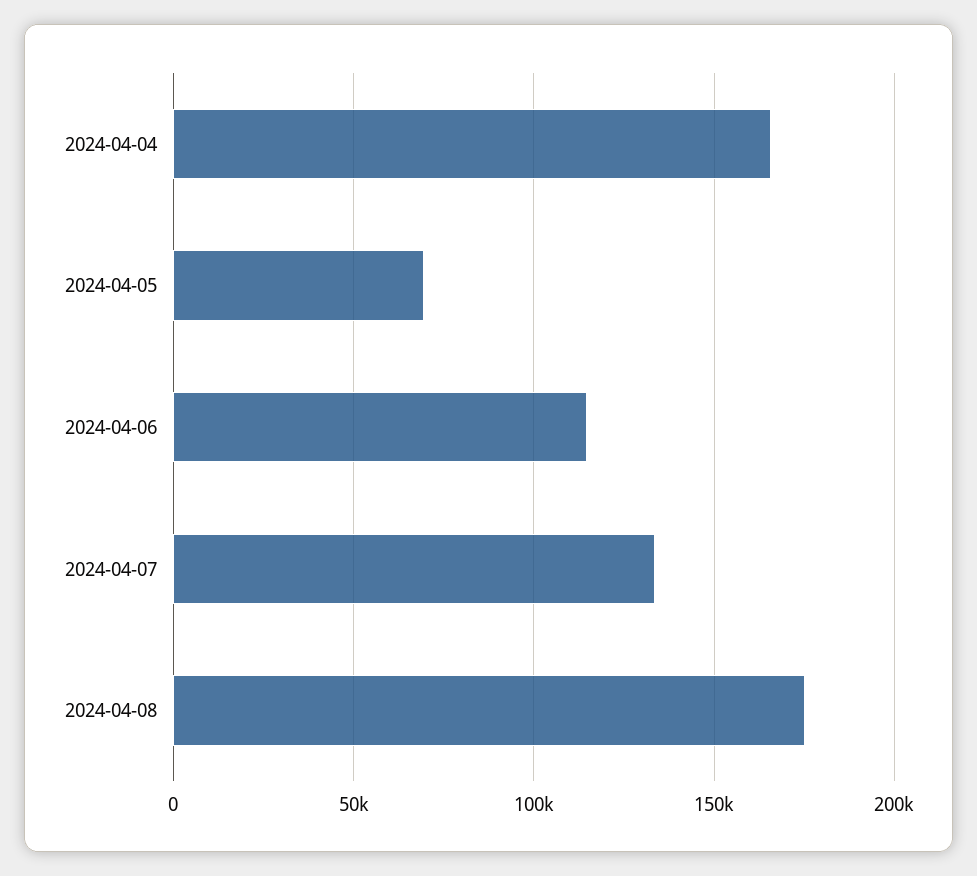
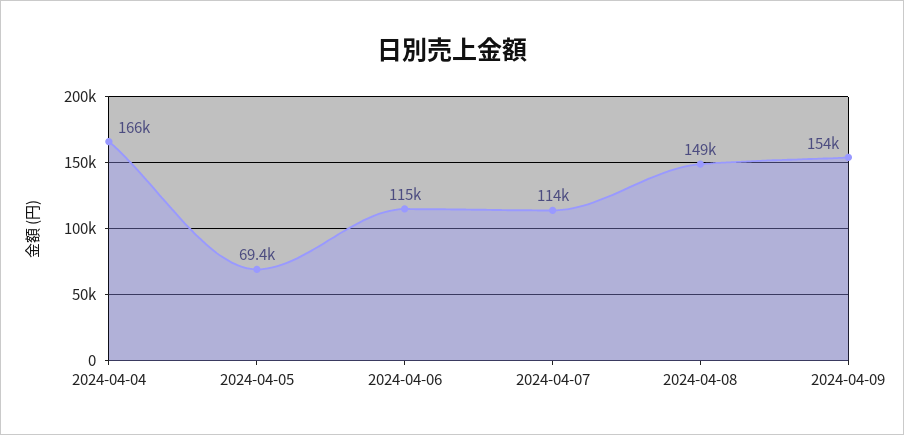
2024-04-07: 135000 -> 114000
2024-04-08: 175000 -> 149000
2024-04-09: none -> 154000

